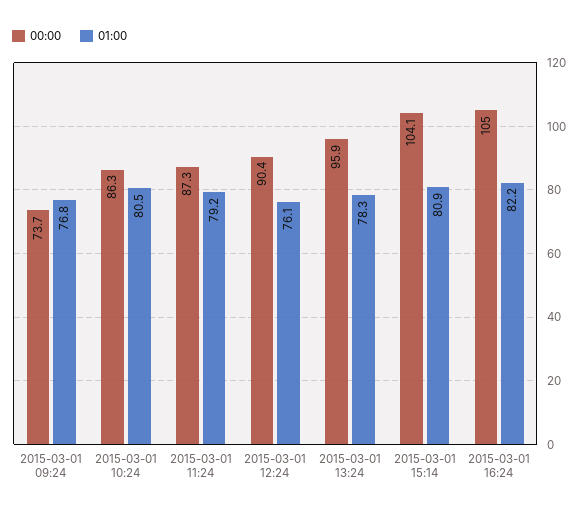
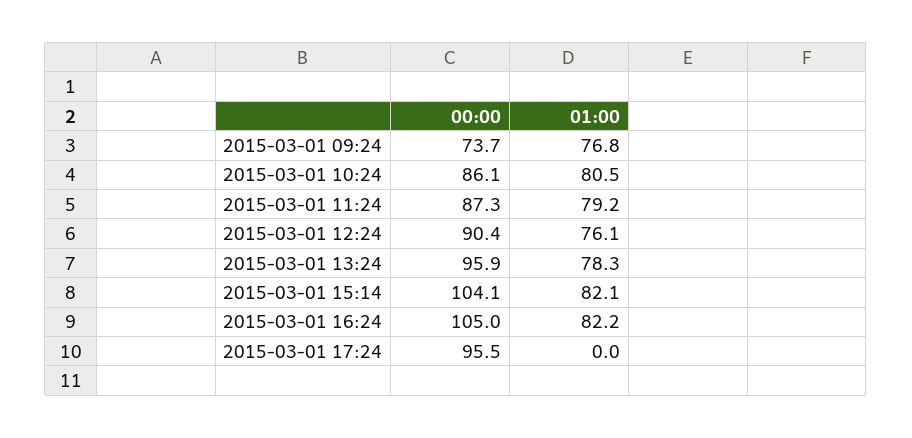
00:00, 2015-03-01 10:24: 86.3 -> 86.1
01:00, 2015-03-01 15:14: 80.9 -> 82.1
00:00, 2015-03-01 17:24: none -> 95.5
01:00, 2015-03-01 17:24: none -> 0

